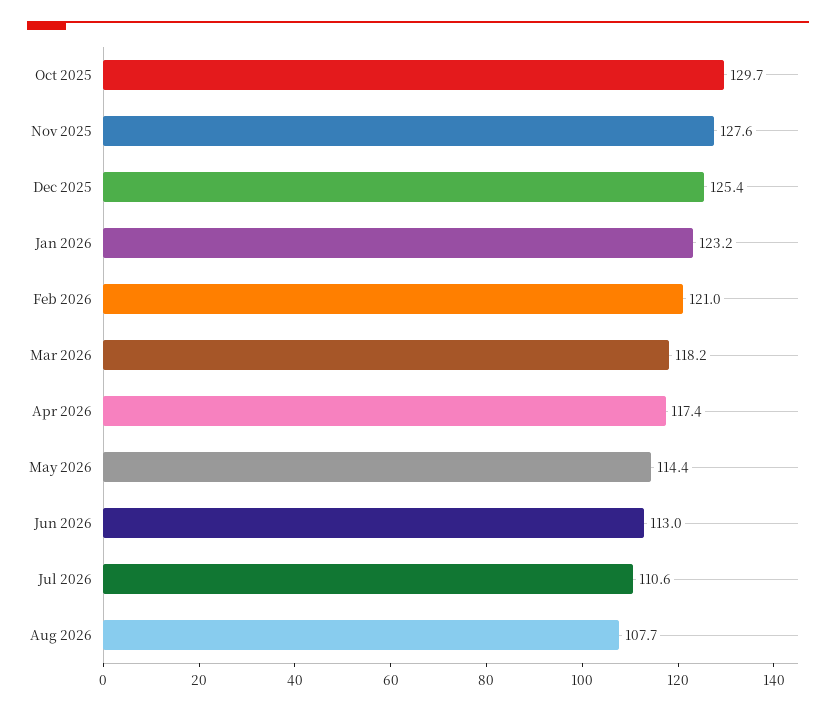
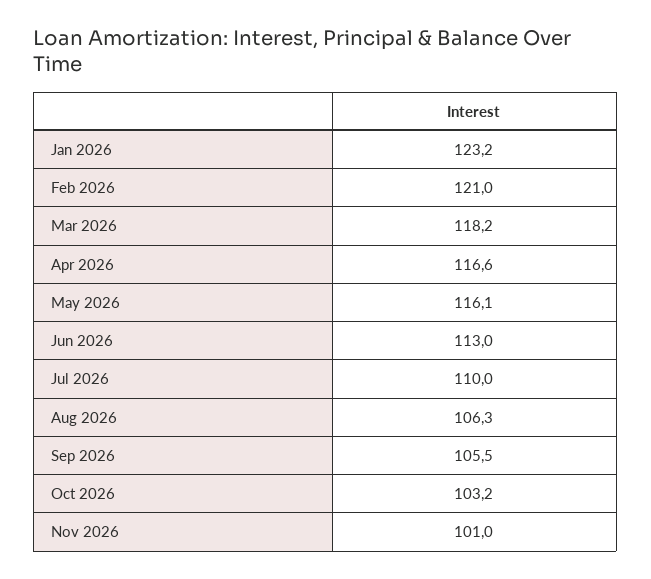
Oct 2025: 129.7 -> none
Nov 2025: 127.6 -> none
Dec 2025: 125.4 -> none
Apr 2026: 117.4 -> 116.6
May 2026: 114.4 -> 116.1
Jul 2026: 110.6 -> 110
Aug 2026: 107.7 -> 106.3
Sep 2026: none -> 105.5
Oct 2026: none -> 103.2
Nov 2026: none -> 101

